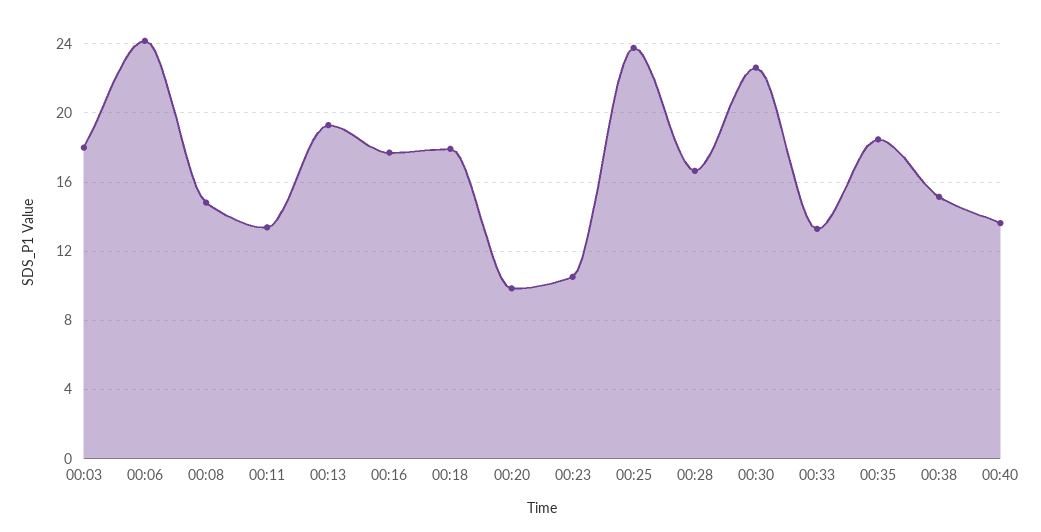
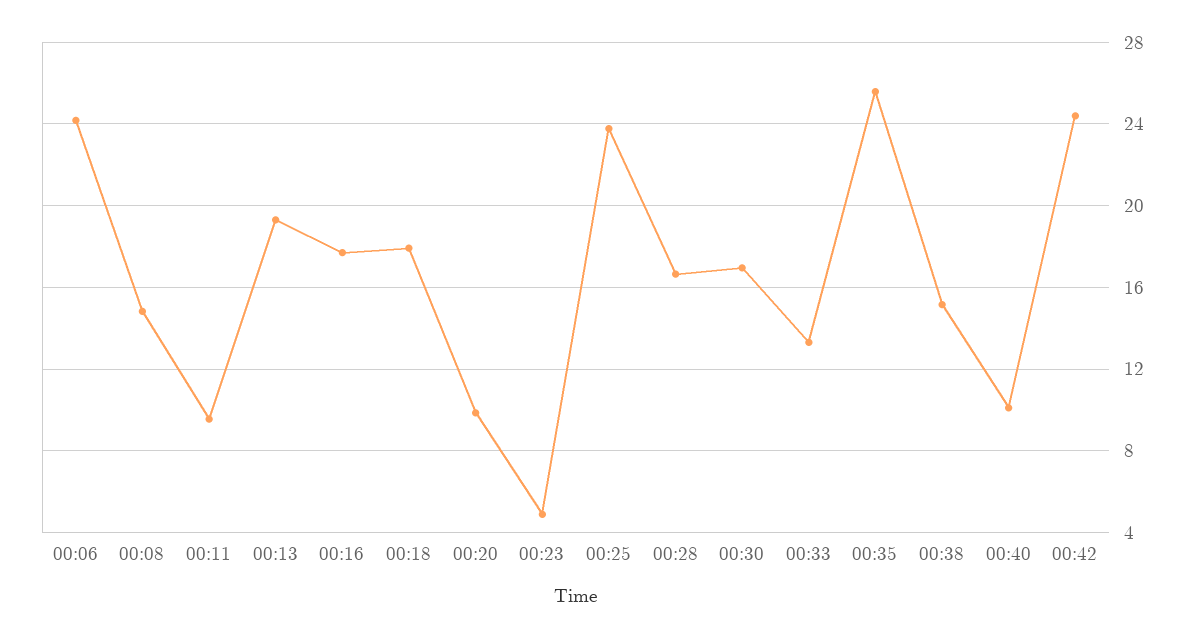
00:03: 18 -> none
00:11: 13.5 -> 9.5
00:23: 10.5 -> 5
00:30: 22.5 -> 17
00:35: 18.5 -> 25.5
00:40: 13.5 -> 10
00:42: none -> 24.5

